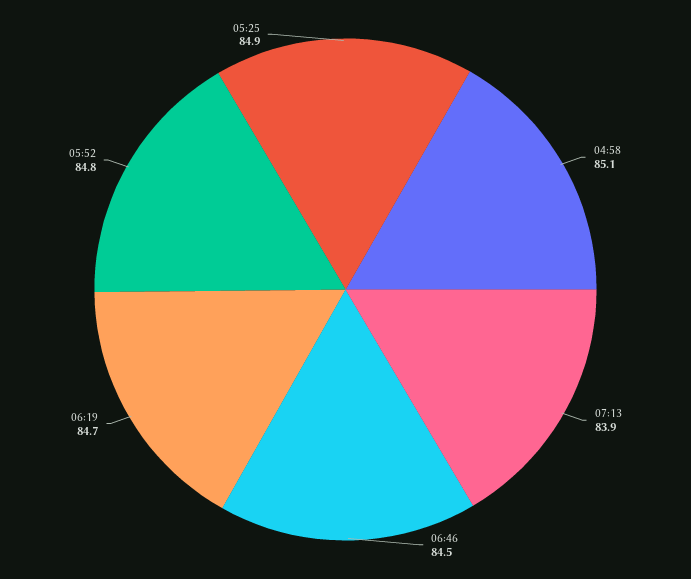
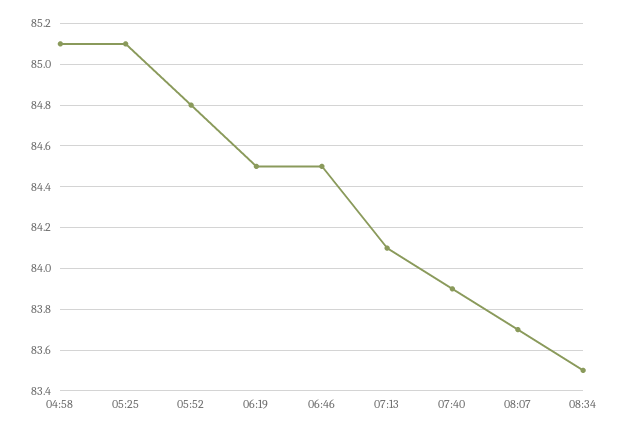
07:13: 83.9 -> 84.1
06:19: 84.7 -> 84.5
05:25: 84.9 -> 85.1
07:40: none -> 83.9
08:07: none -> 83.7
08:34: none -> 83.5

